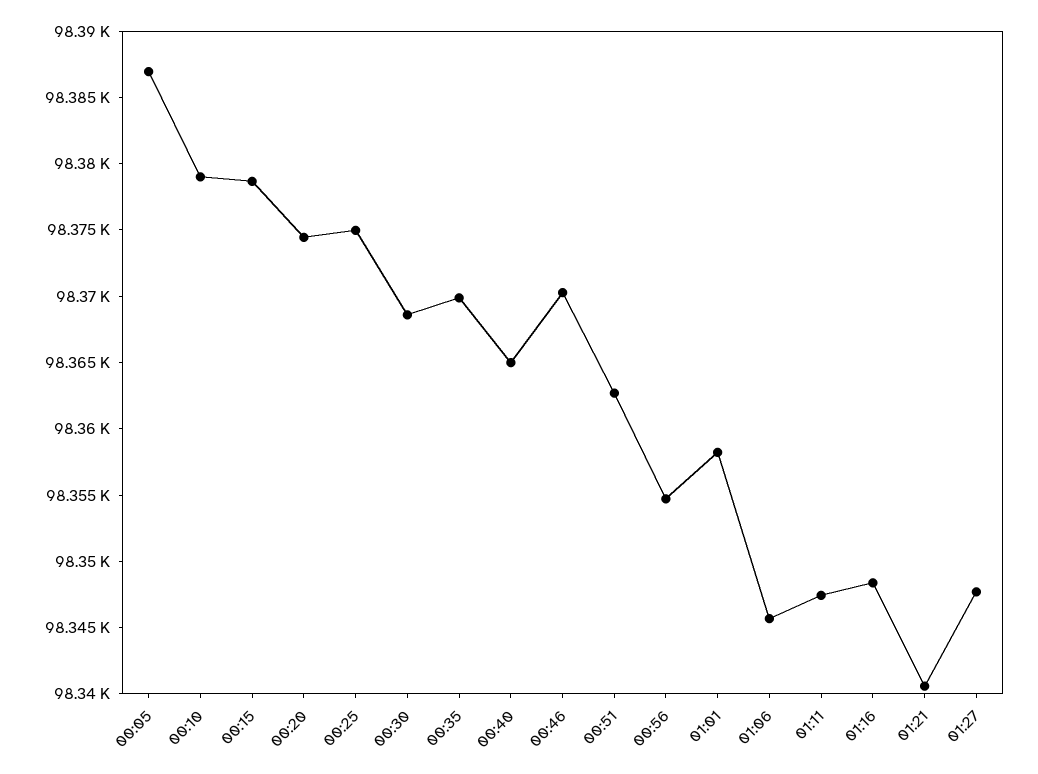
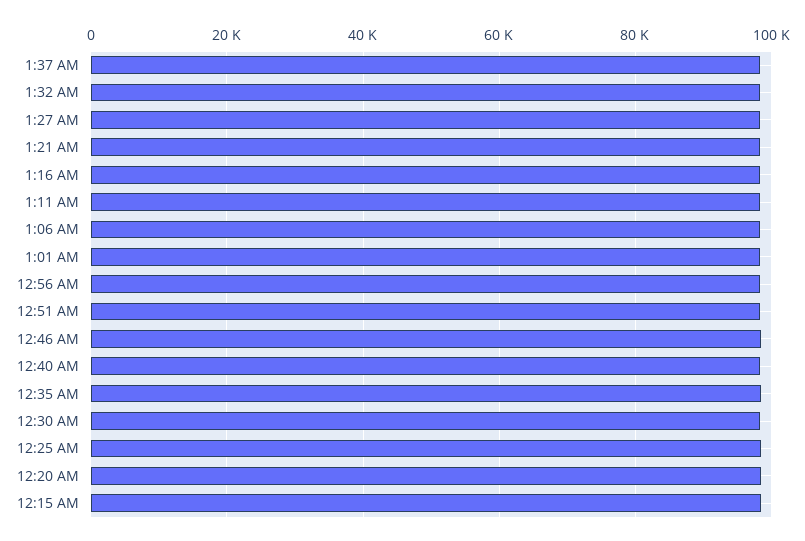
00:05: 98387 -> none
00:10: 98379 -> none
1:37 AM: none -> 98000
1:32 AM: none -> 98000

